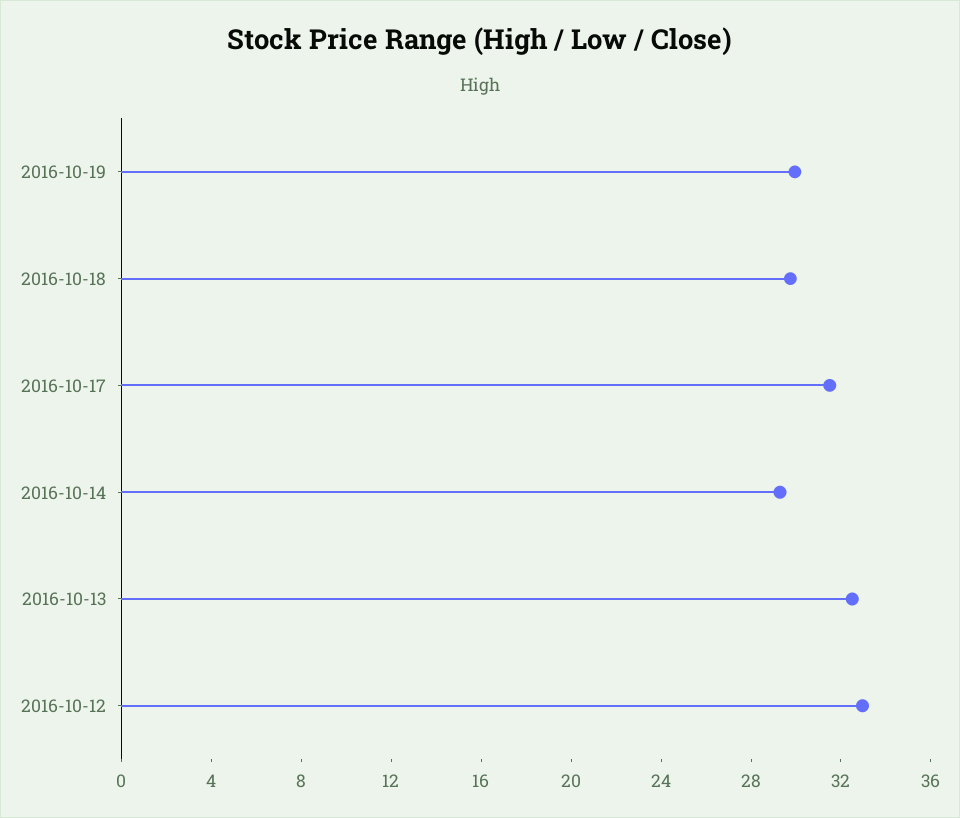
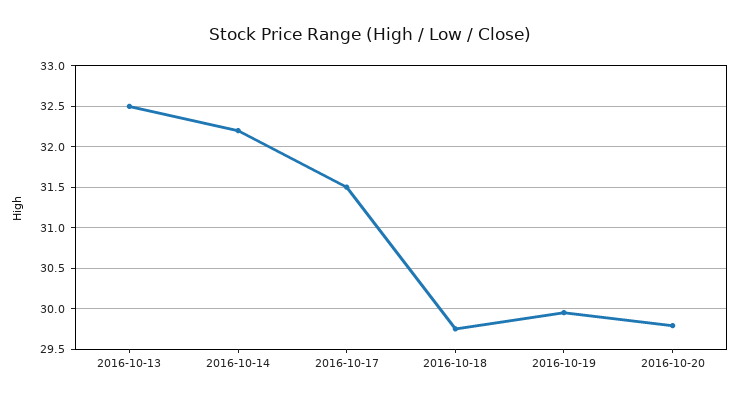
2016-10-14: 29 -> 32.2
2016-10-12: 33 -> none
2016-10-20: none -> 29.8

